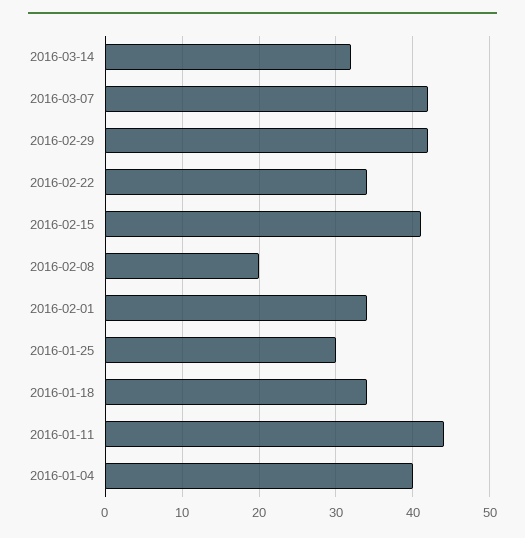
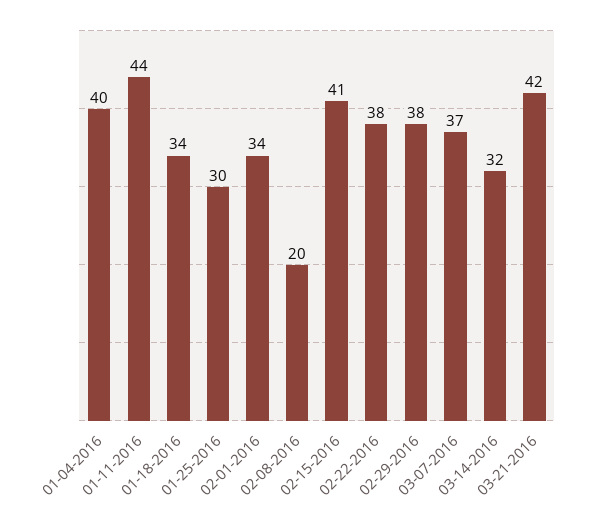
2016-03-07: 42 -> 37
2016-02-29: 42 -> 38
2016-02-22: 34 -> 38
03-21-2016: none -> 42

